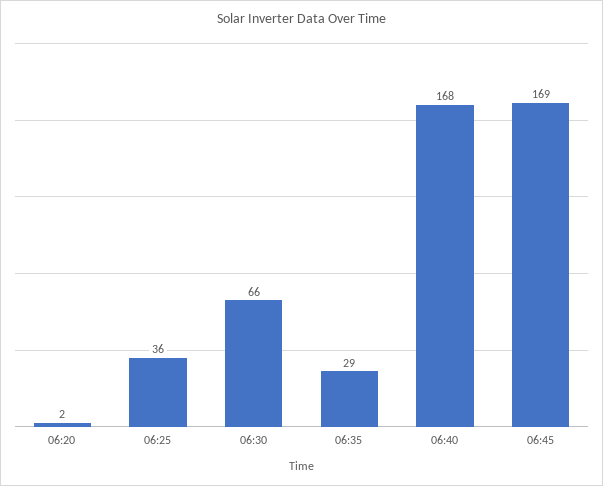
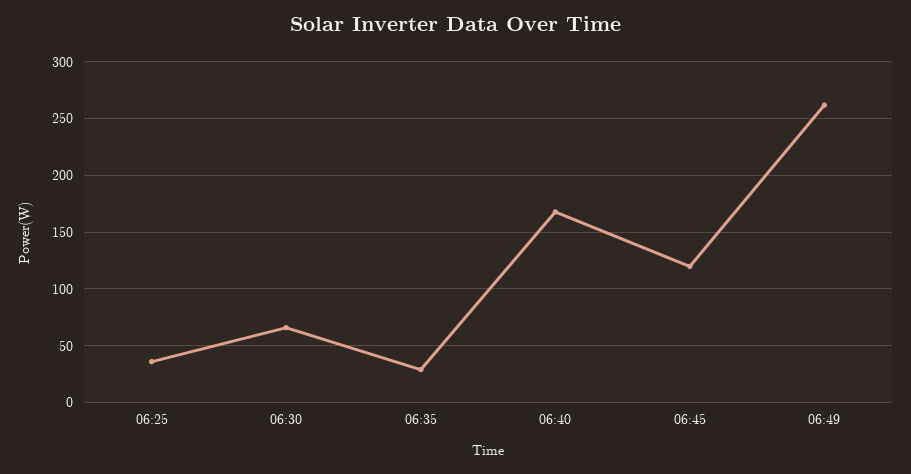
06:20: 2 -> none
06:45: 169 -> 120
06:49: none -> 260

